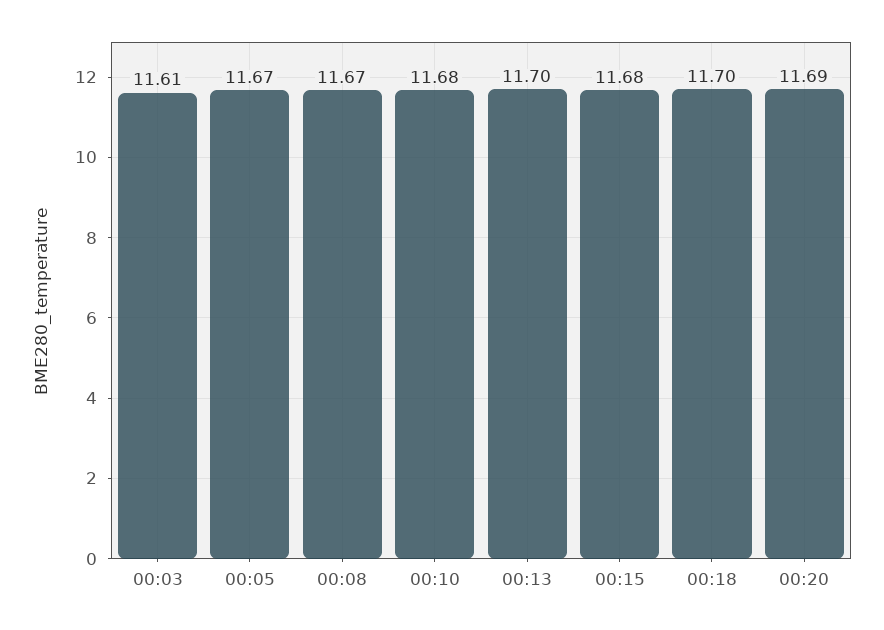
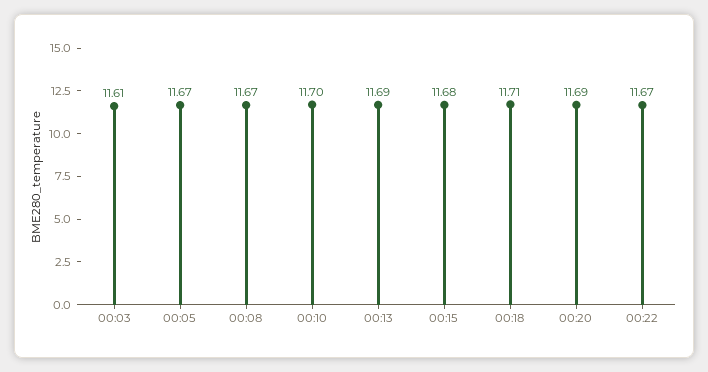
00:10: 11.68 -> 11.7
00:13: 11.7 -> 11.69
00:18: 11.7 -> 11.71
00:22: none -> 11.67

